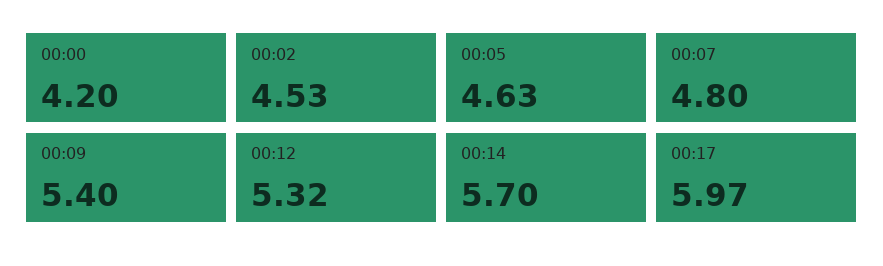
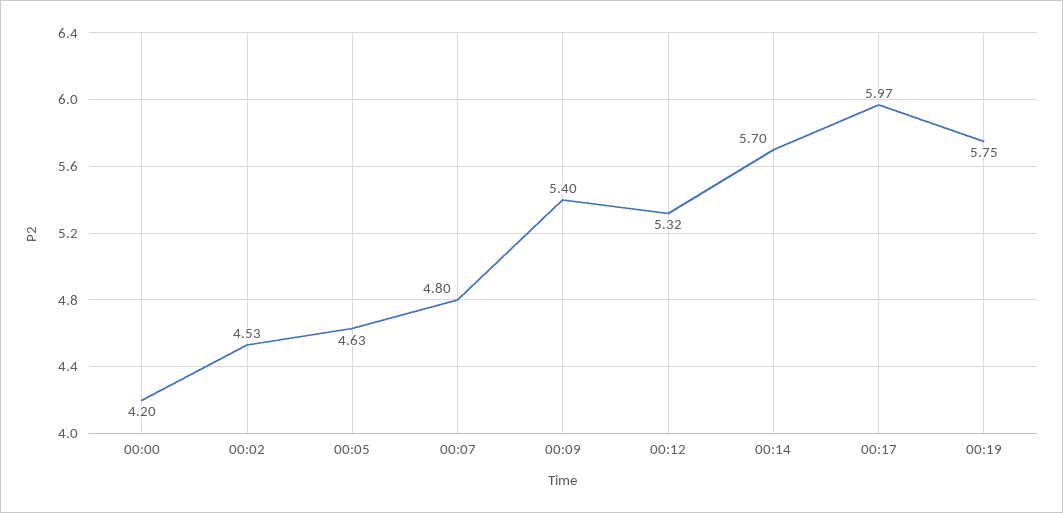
00:19: none -> 5.75

